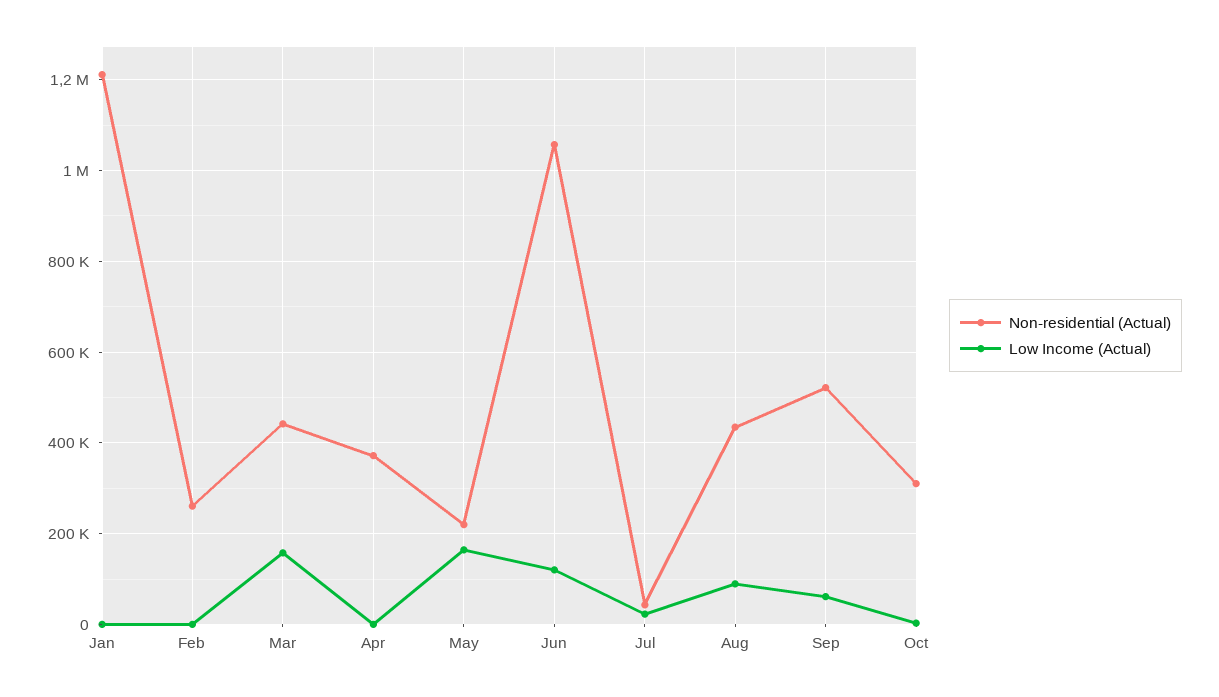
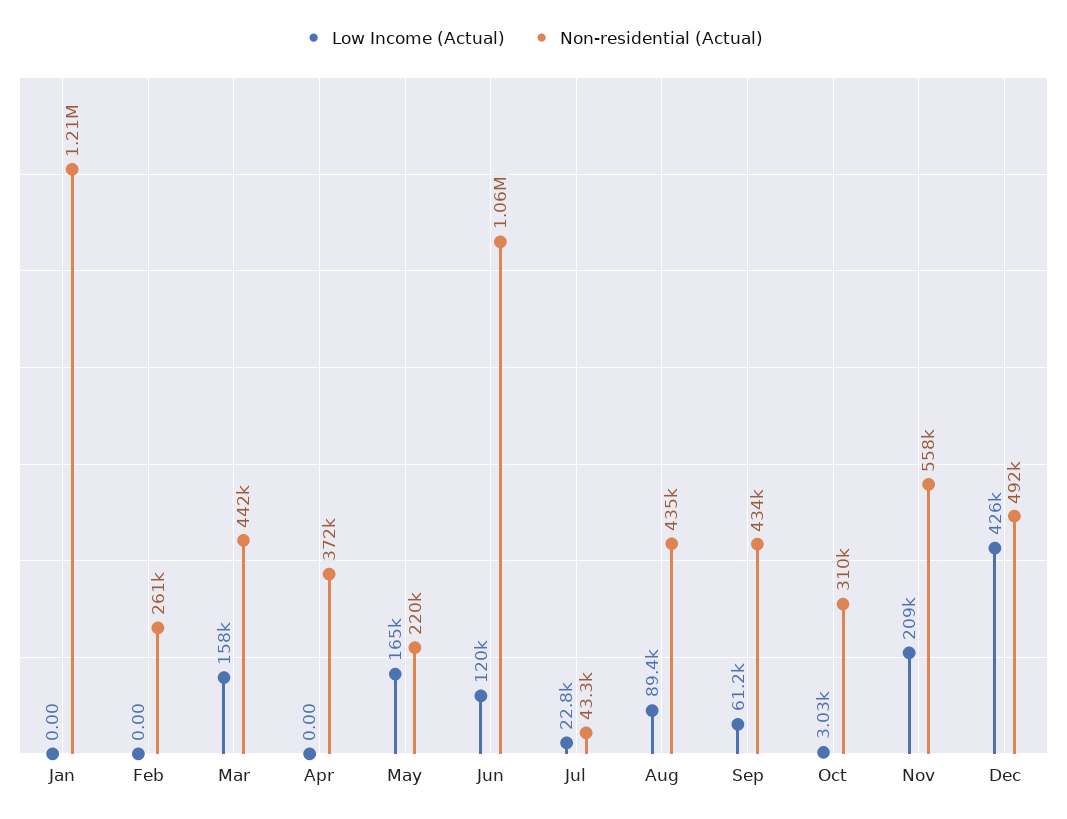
Non-residential (Actual), Sep: 520000 -> 434000
Low Income (Actual), Nov: none -> 209000
Non-residential (Actual), Nov: none -> 558000
Low Income (Actual), Dec: none -> 426000
Non-residential (Actual), Dec: none -> 492000

